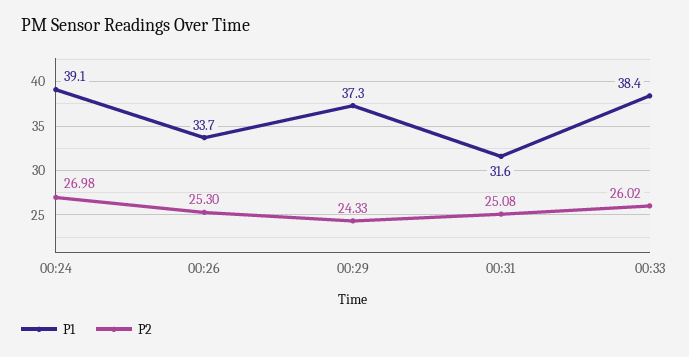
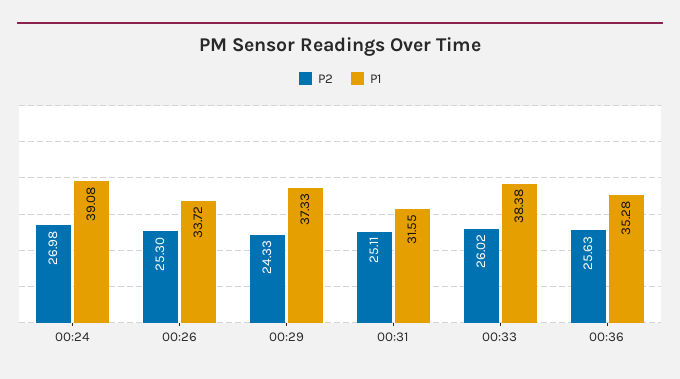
P2, 00:31: 25.08 -> 25.11
P2, 00:36: none -> 25.63
P1, 00:36: none -> 35.28

